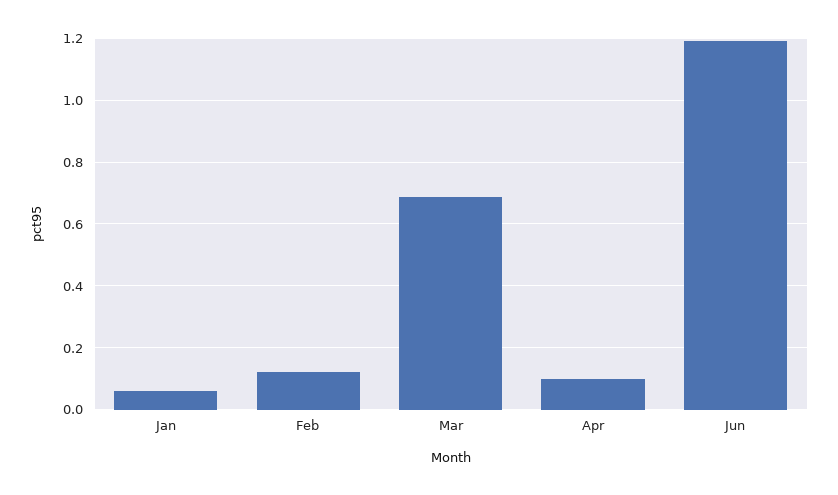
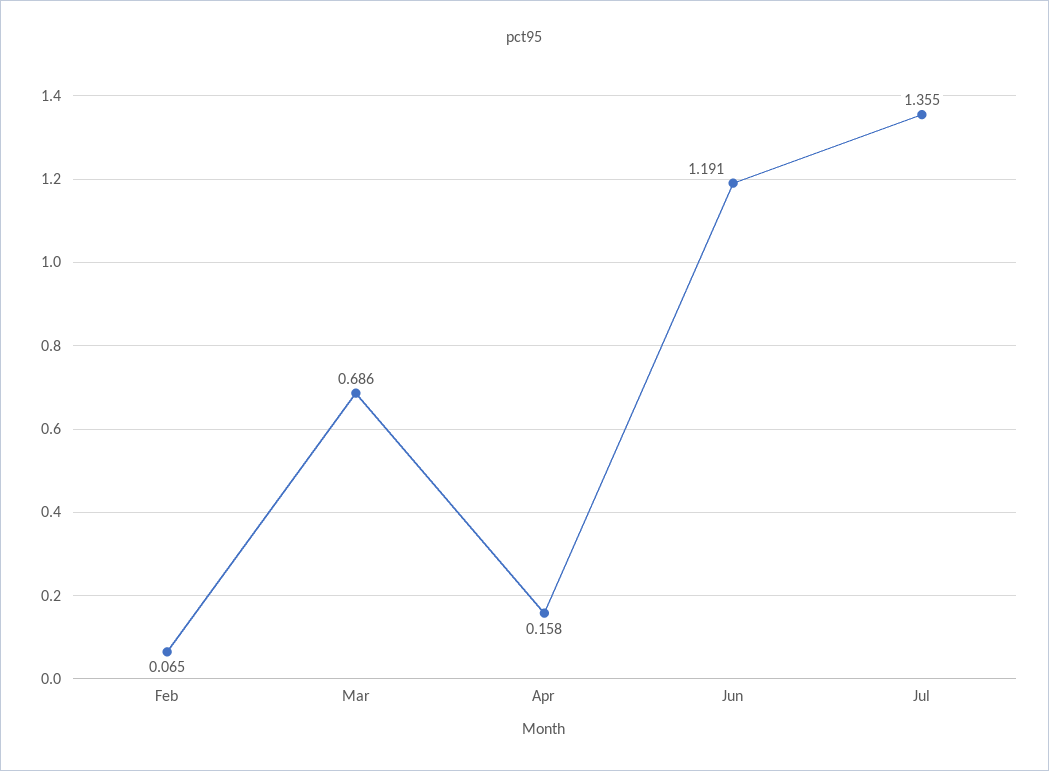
Jan: 0.06 -> none
Feb: 0.12 -> 0.065
Apr: 0.1 -> 0.158
Jul: none -> 1.355

